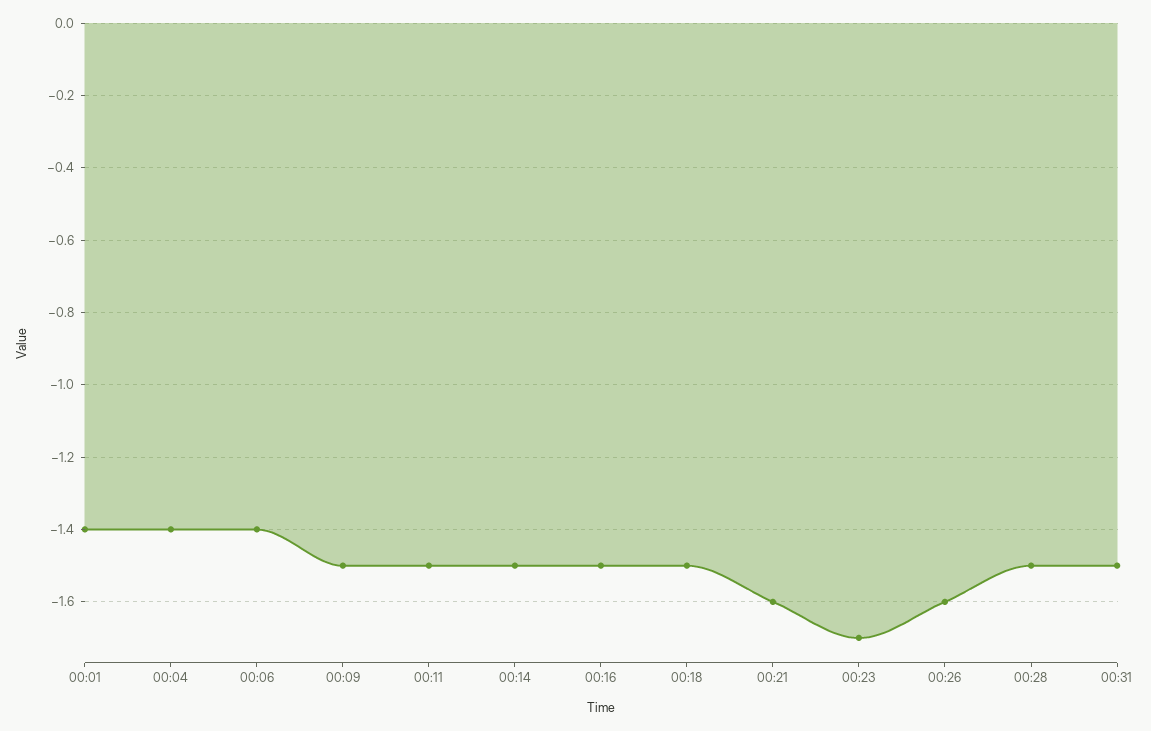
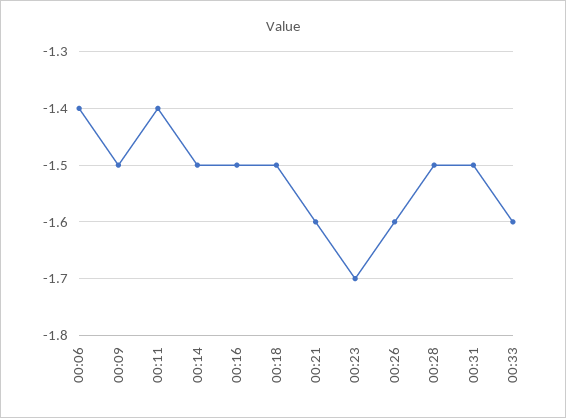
00:01: -1.4 -> none
00:04: -1.4 -> none
00:11: -1.5 -> -1.4
00:33: none -> -1.6

